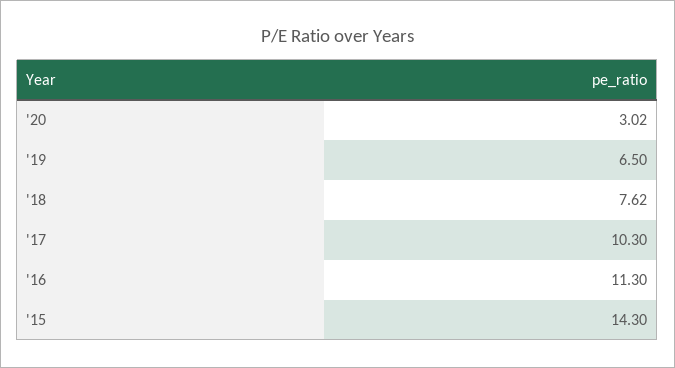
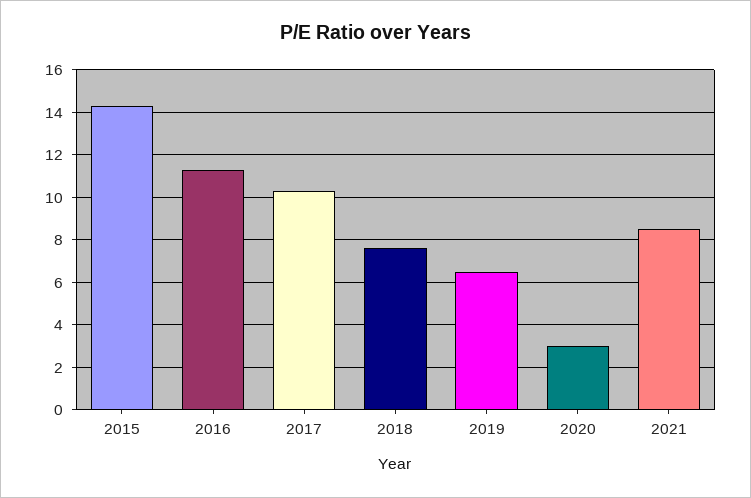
2021: none -> 8.5

